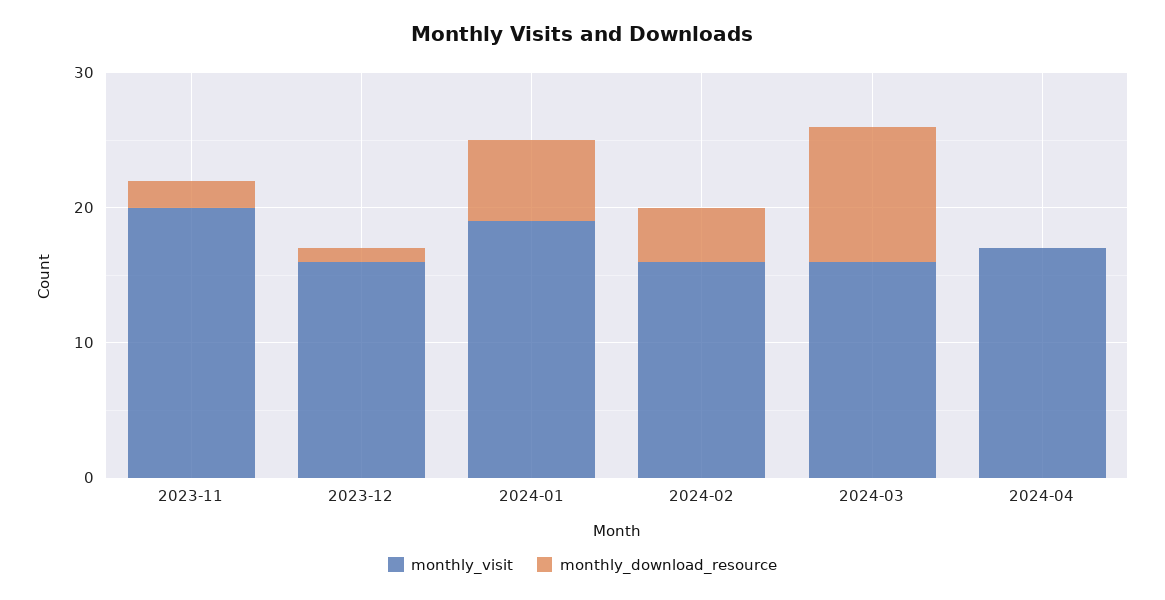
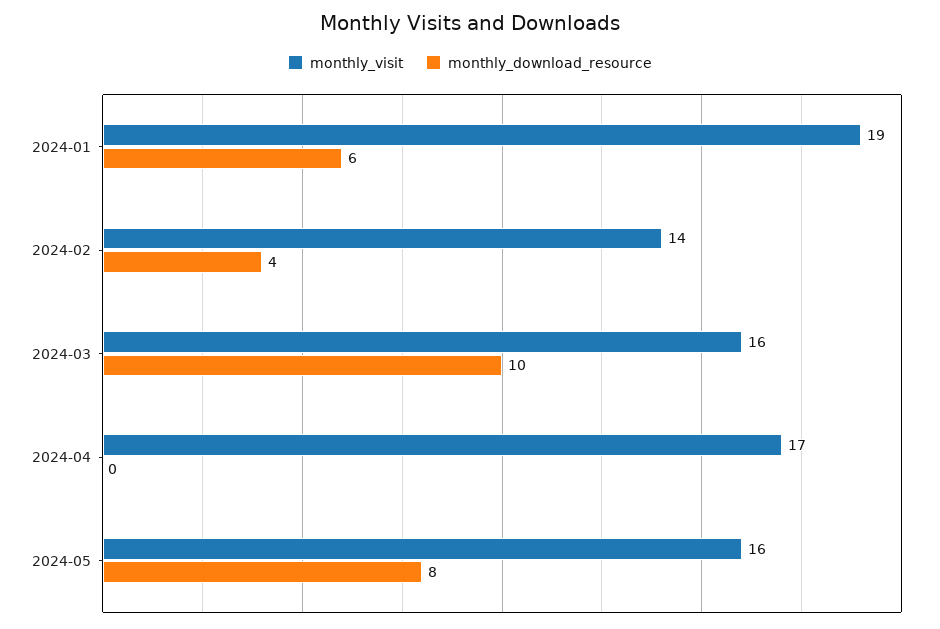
monthly_visit, 2023-11: 20 -> none
monthly_download_resource, 2023-11: 2 -> none
monthly_visit, 2023-12: 16 -> none
monthly_download_resource, 2023-12: 1 -> none
monthly_visit, 2024-02: 16 -> 14
monthly_visit, 2024-05: none -> 16
monthly_download_resource, 2024-05: none -> 8

